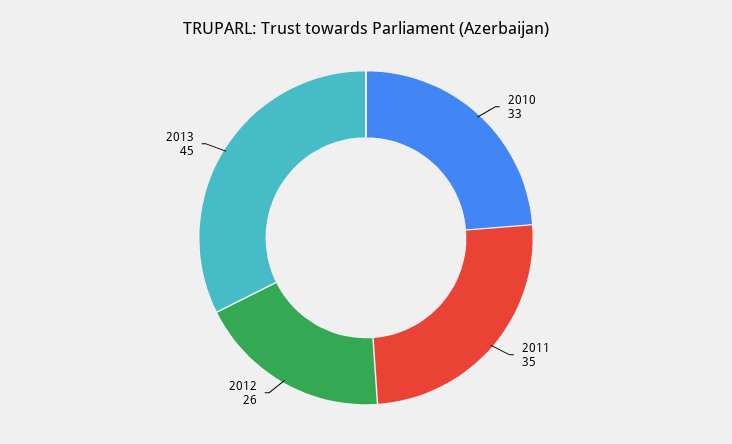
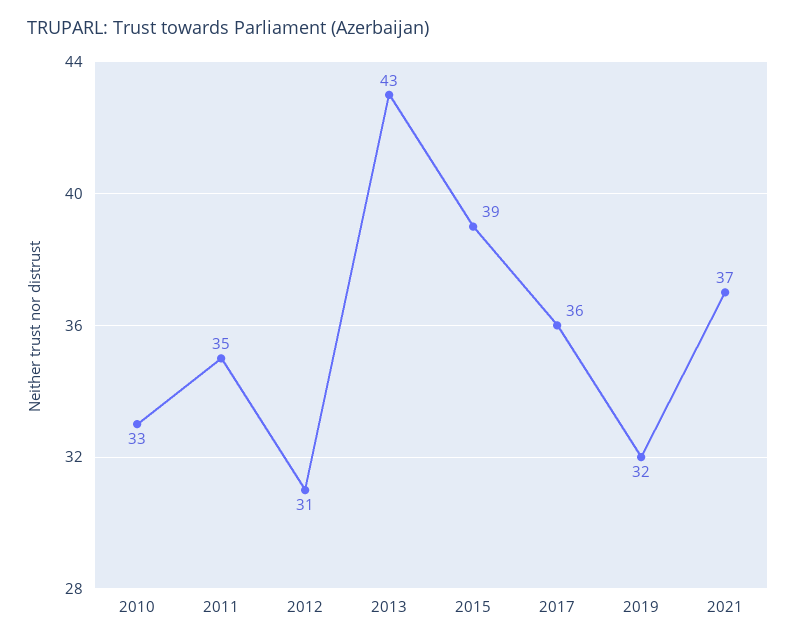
2012: 26 -> 31
2013: 45 -> 43
2015: none -> 39
2017: none -> 36
2019: none -> 32
2021: none -> 37

